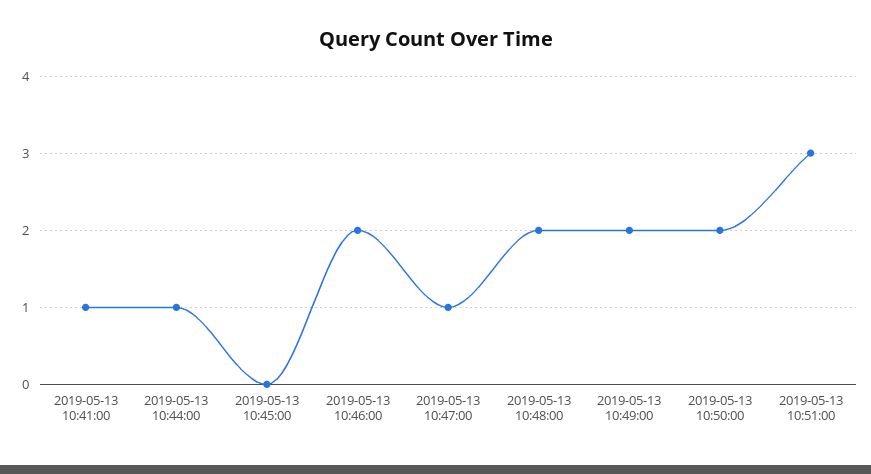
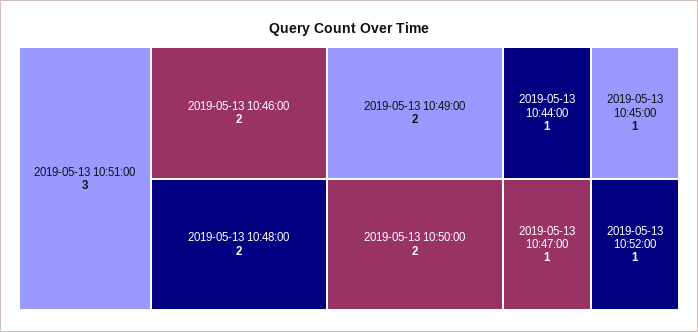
2019-05-13 10:41:00: 1 -> none
2019-05-13 10:45:00: 0 -> 1
2019-05-13 10:52:00: none -> 1

